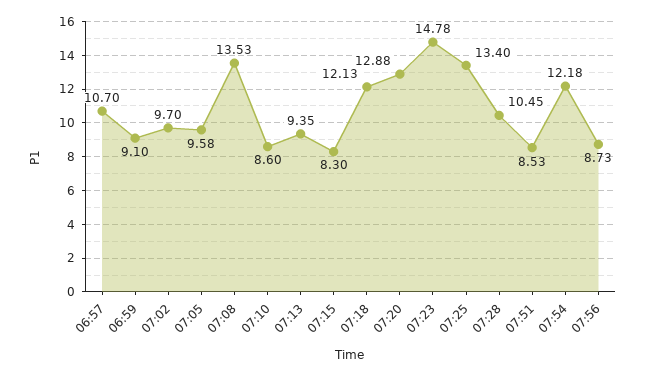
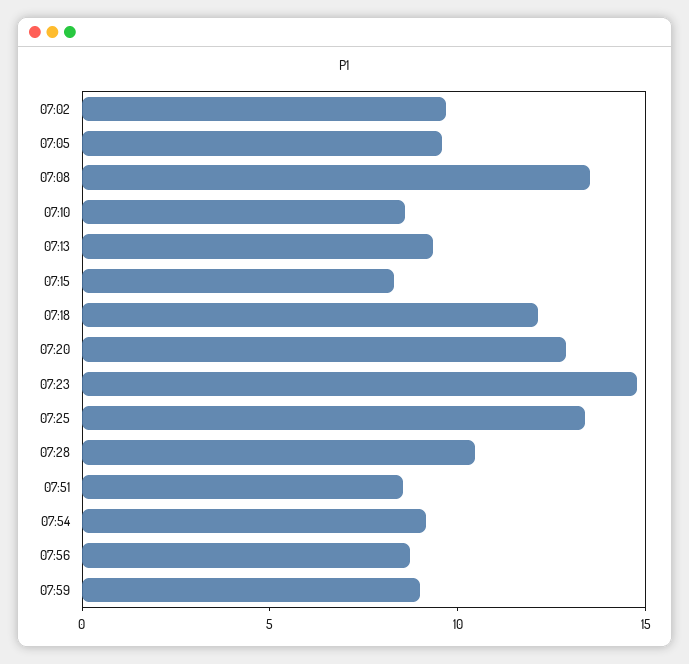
06:57: 10.7 -> none
06:59: 9.1 -> none
07:54: 12.18 -> 9
07:59: none -> 9

